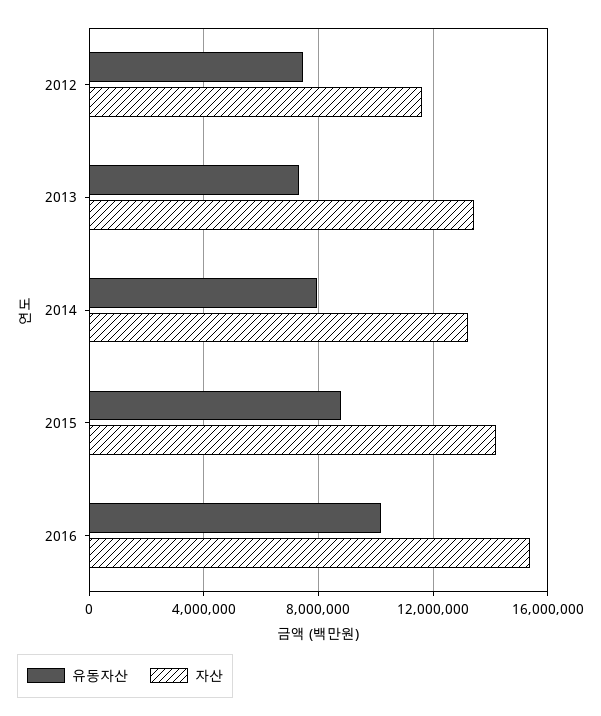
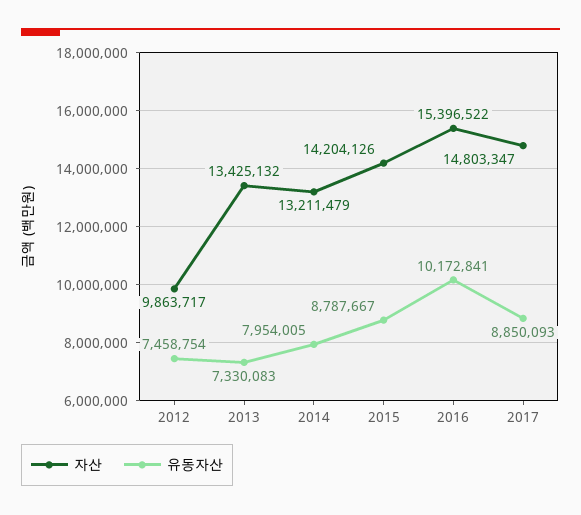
자산, 2012: 11500000 -> 9863717
자산, 2017: none -> 14803347
유동자산, 2017: none -> 8850093

